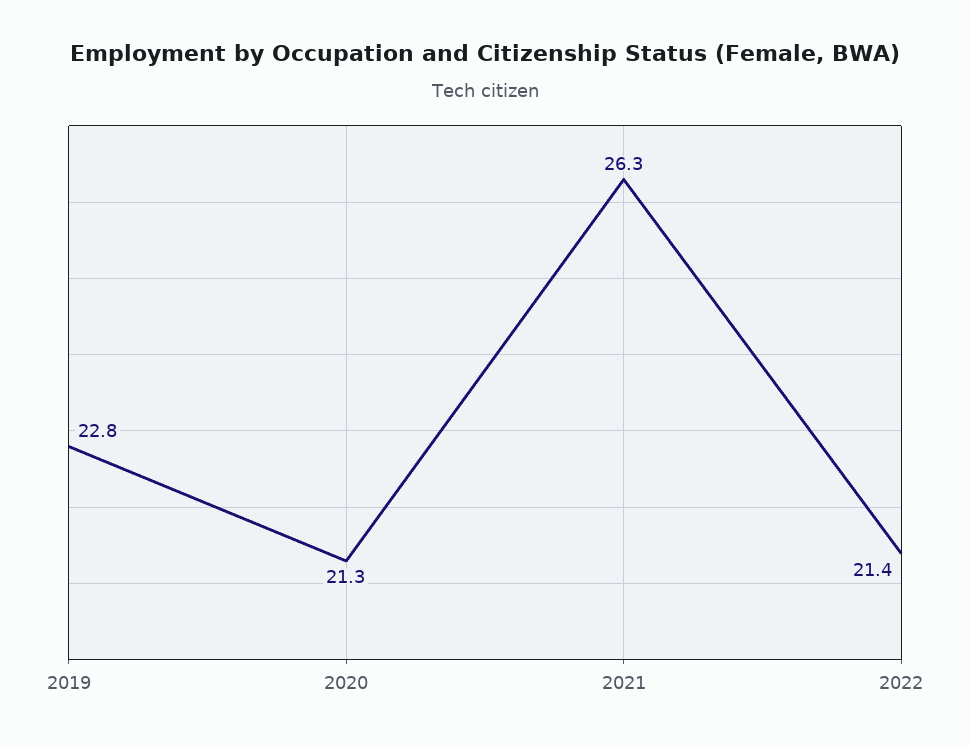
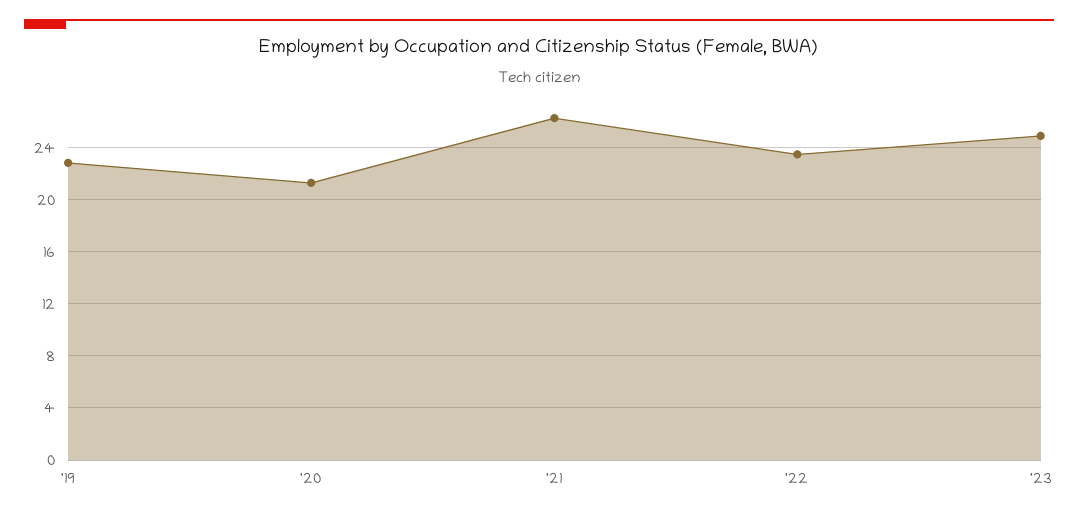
2022: 21.4 -> 23.5
'23: none -> 25

